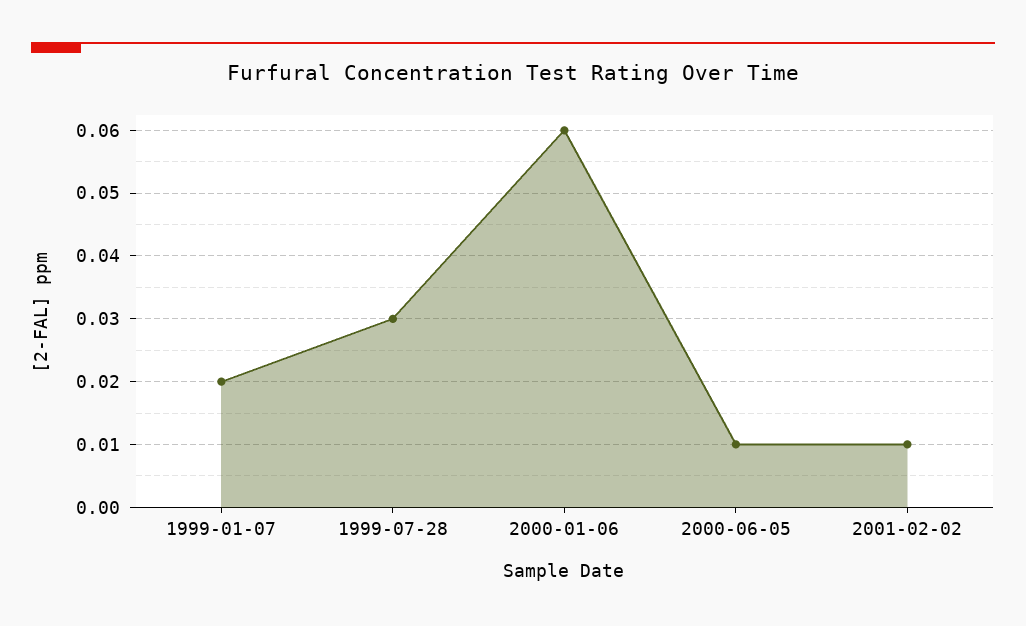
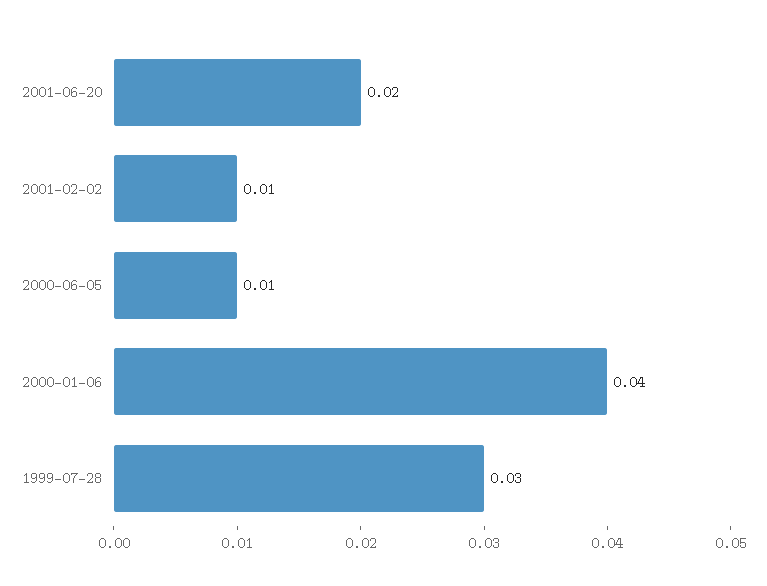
1999-01-07: 0.02 -> none
2000-01-06: 0.06 -> 0.04
2001-06-20: none -> 0.02

